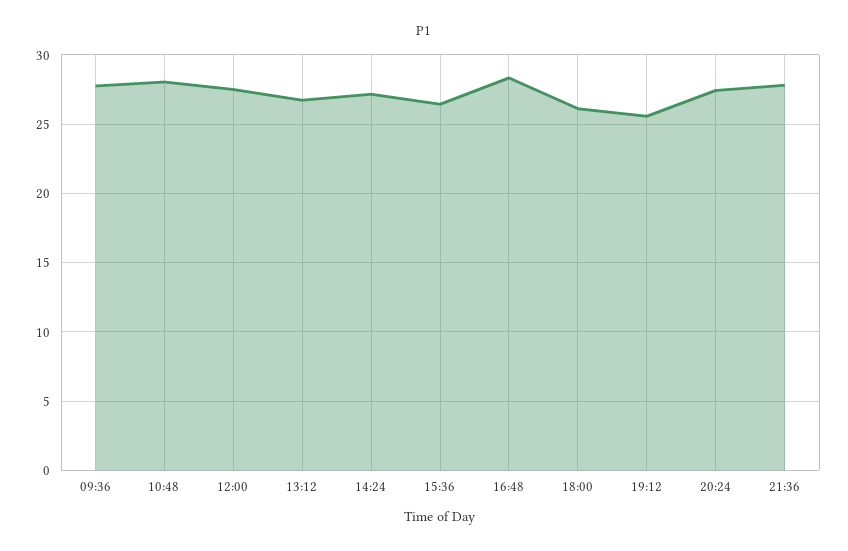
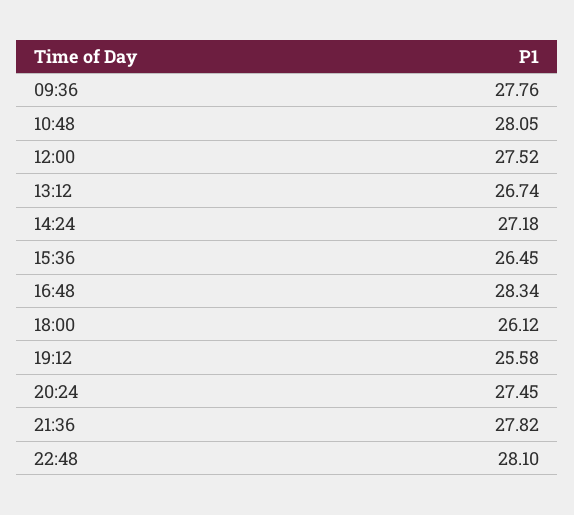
22:48: none -> 28.1

